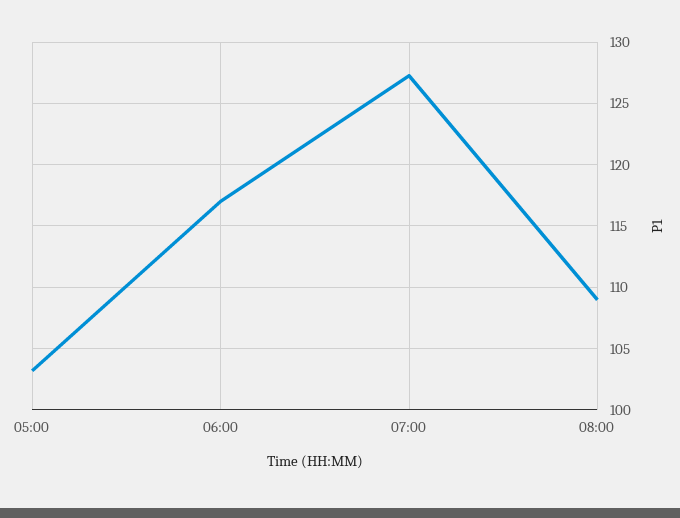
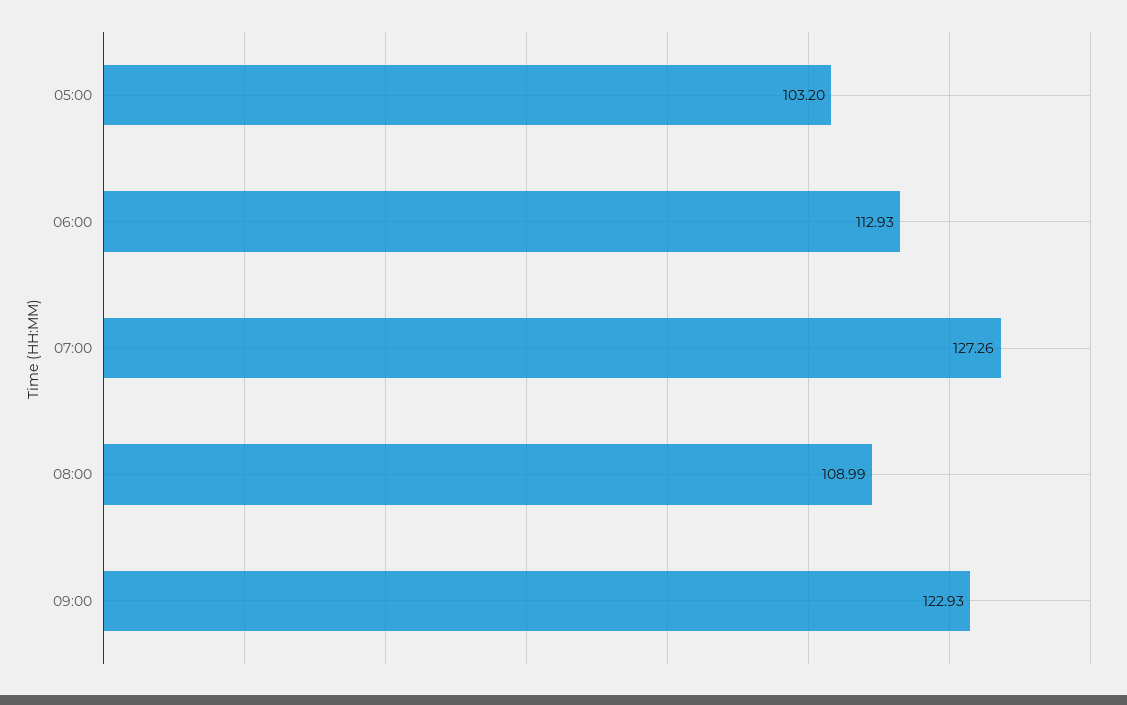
06:00: 117 -> 112.93
09:00: none -> 122.93

